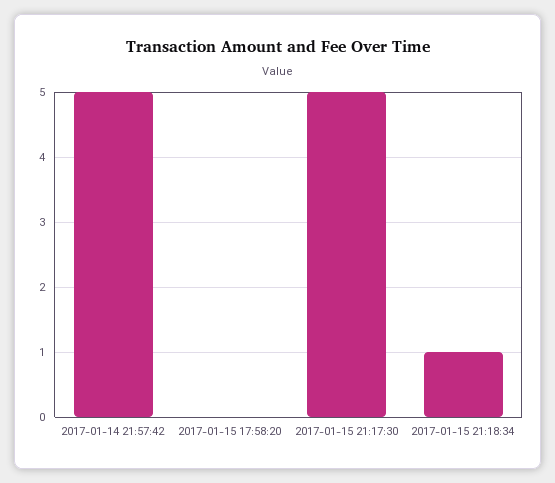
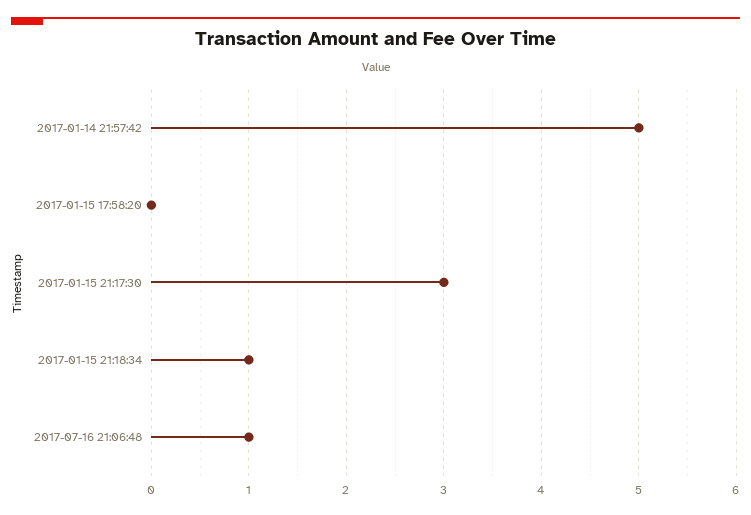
2017-01-15 21:17:30: 5 -> 3
2017-07-16 21:06:48: none -> 1

